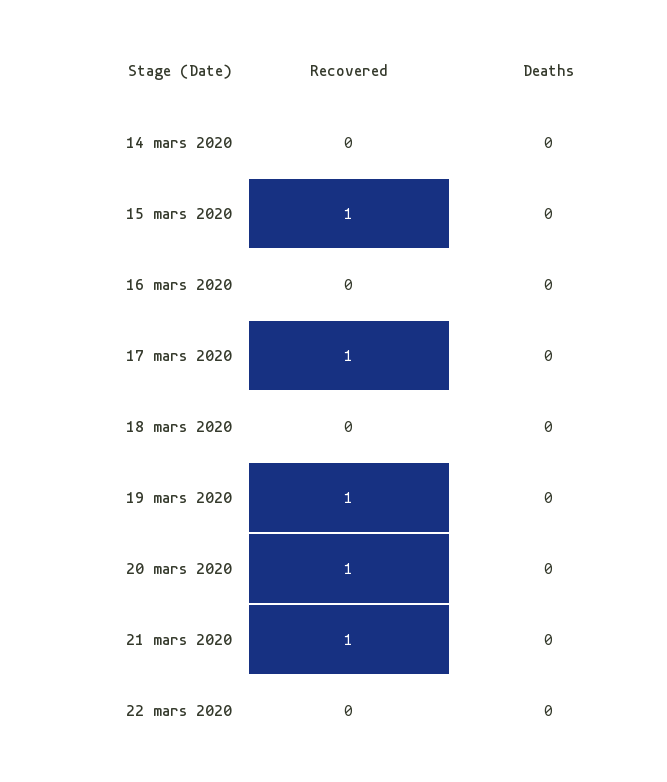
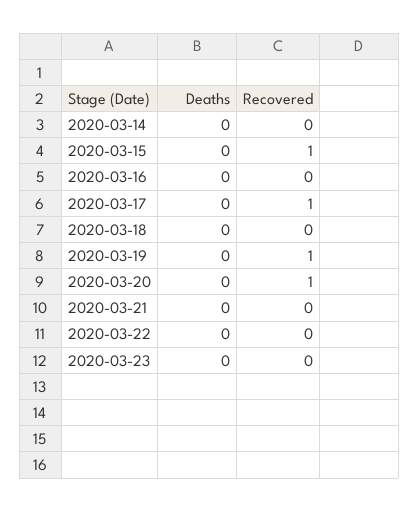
Recovered, 21 mars 2020: 1 -> 0
Deaths, 2020-03-23: none -> 0
Recovered, 2020-03-23: none -> 0

